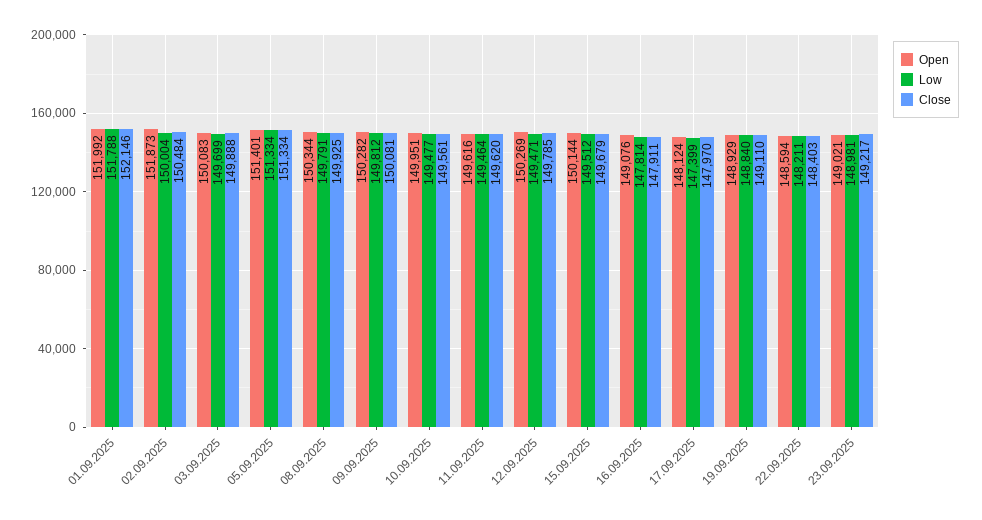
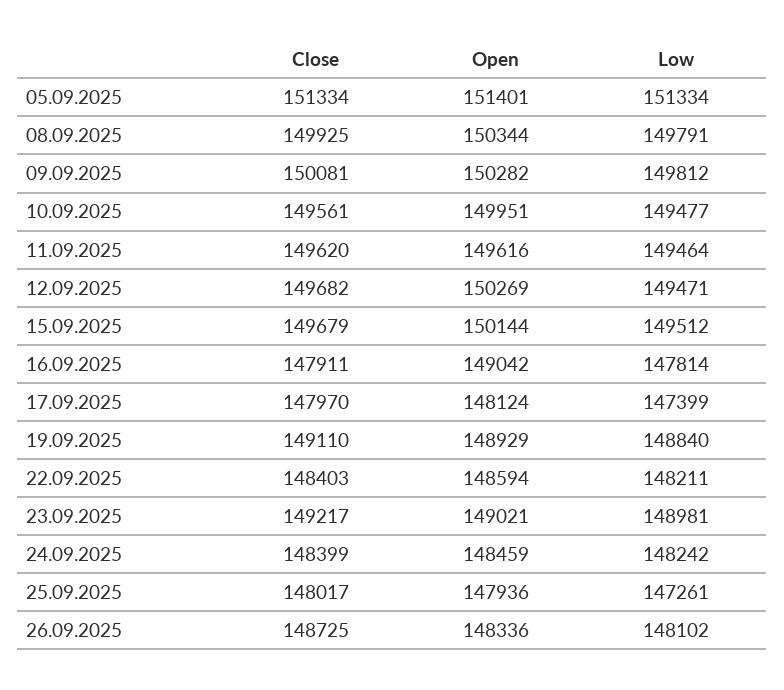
Open, 01.09.2025: 151992 -> none
Low, 01.09.2025: 151788 -> none
Close, 01.09.2025: 152146 -> none
Open, 02.09.2025: 151873 -> none
Low, 02.09.2025: 150004 -> none
Close, 02.09.2025: 150484 -> none
Open, 03.09.2025: 150083 -> none
Low, 03.09.2025: 149699 -> none
Close, 03.09.2025: 149888 -> none
Close, 12.09.2025: 149785 -> 149682
Open, 16.09.2025: 149076 -> 149042
Close, 24.09.2025: none -> 148399
Open, 24.09.2025: none -> 148459
Low, 24.09.2025: none -> 148242
Close, 25.09.2025: none -> 148017
Open, 25.09.2025: none -> 147936
Low, 25.09.2025: none -> 147261
Close, 26.09.2025: none -> 148725
Open, 26.09.2025: none -> 148336
Low, 26.09.2025: none -> 148102

